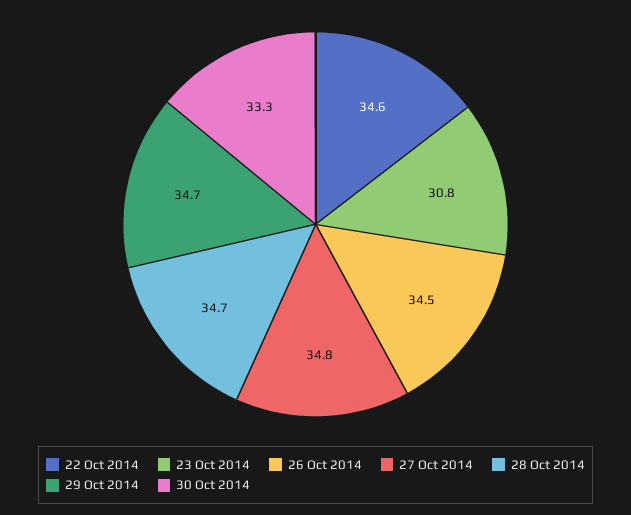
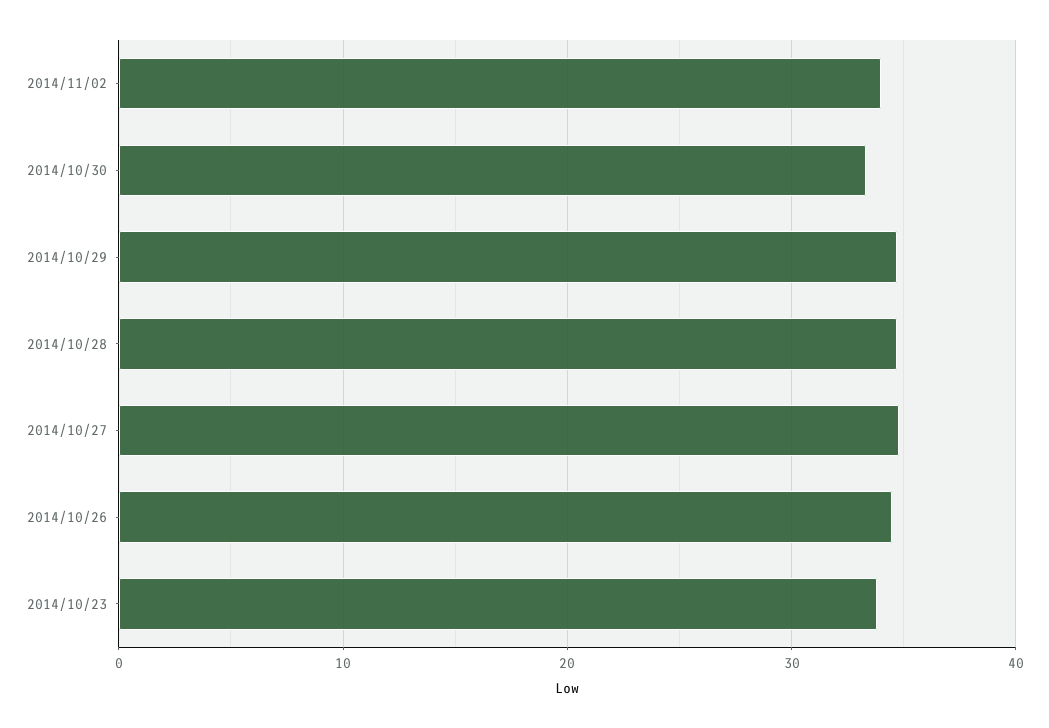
22 Oct 2014: 34.6 -> none
23 Oct 2014: 30.8 -> 34
2014/11/02: none -> 34

